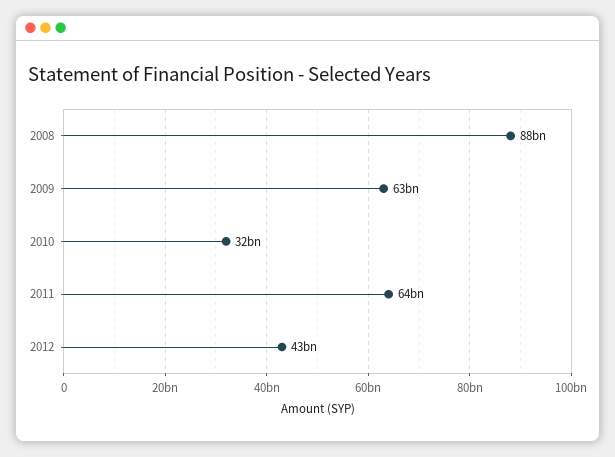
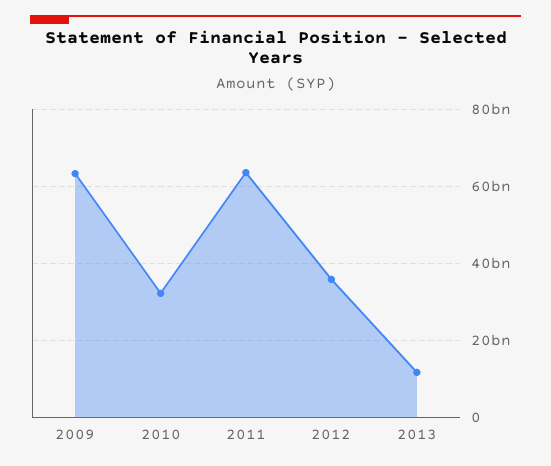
2008: 88000000000 -> none
2012: 43000000000 -> 36000000000
2013: none -> 12000000000

